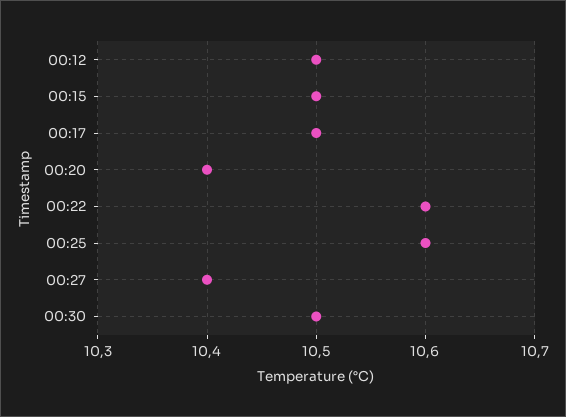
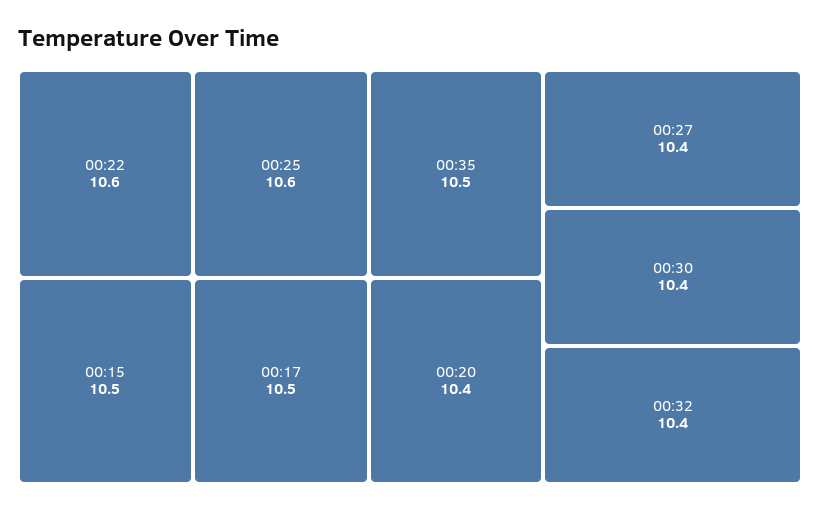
00:12: 10.5 -> none
00:30: 10.5 -> 10.4
00:35: none -> 10.5
00:32: none -> 10.4

